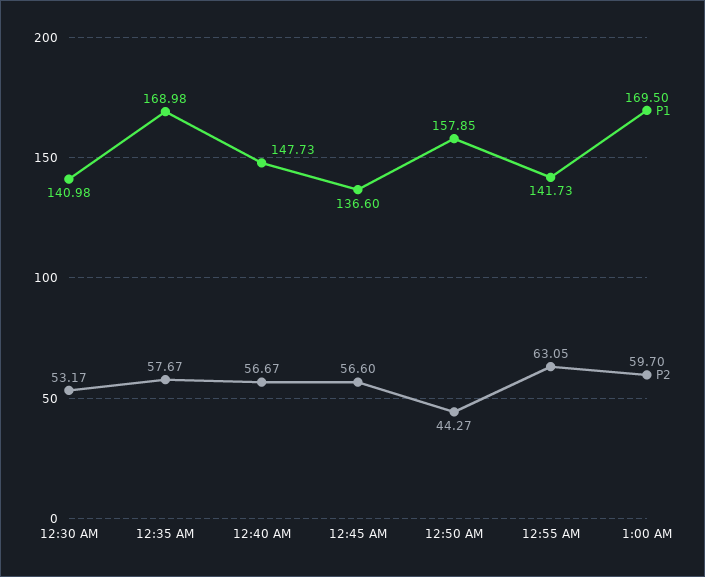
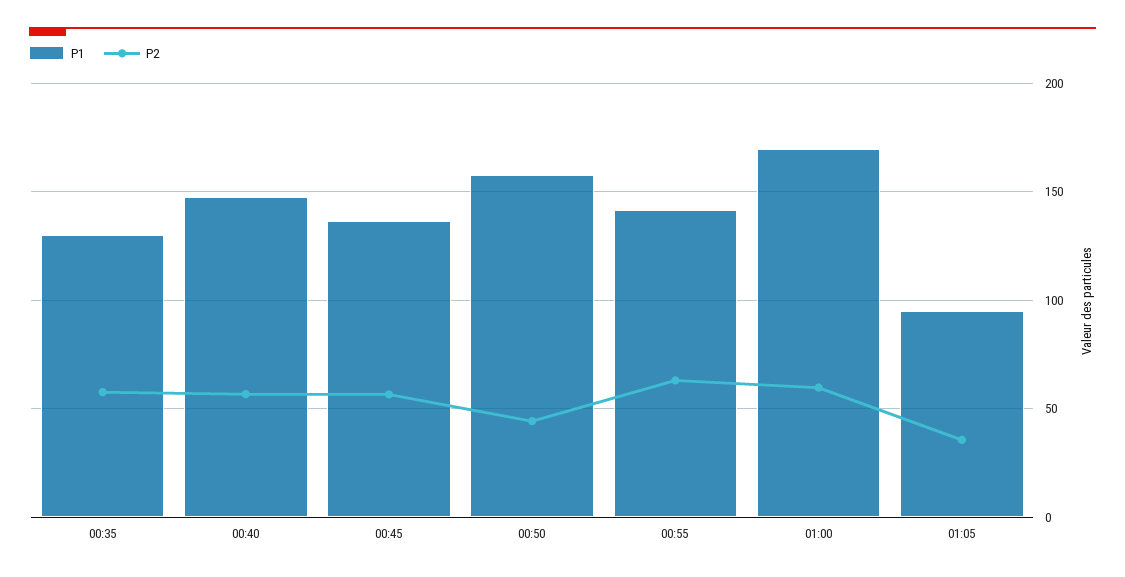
P1, 12:30 AM: 140.98 -> none
P2, 12:30 AM: 53.17 -> none
P1, 12:35 AM: 168.98 -> 130
P1, 01:05: none -> 95
P2, 01:05: none -> 35

